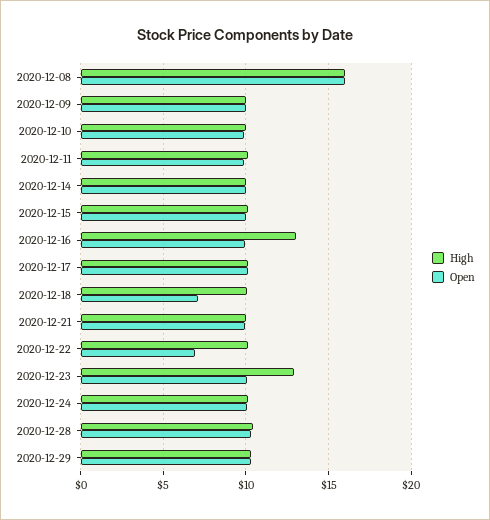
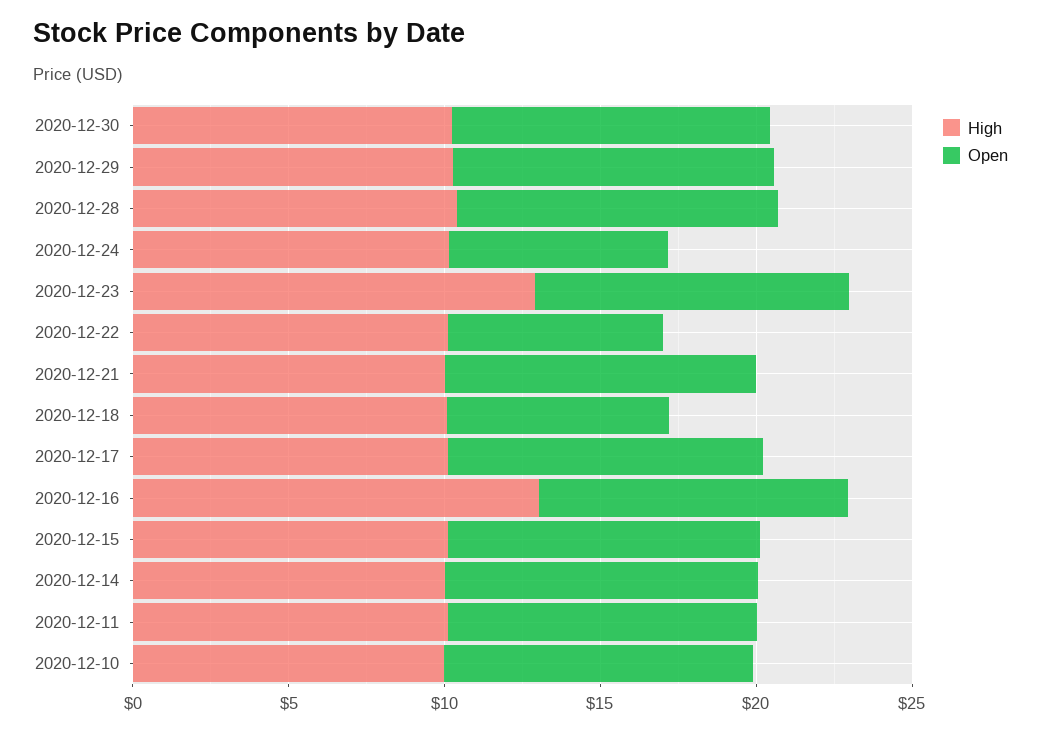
High, 2020-12-08: 16 -> none
Open, 2020-12-08: 16 -> none
High, 2020-12-09: 10 -> none
Open, 2020-12-09: 10 -> none
Open, 2020-12-24: 10 -> 7
High, 2020-12-30: none -> 10
Open, 2020-12-30: none -> 10

